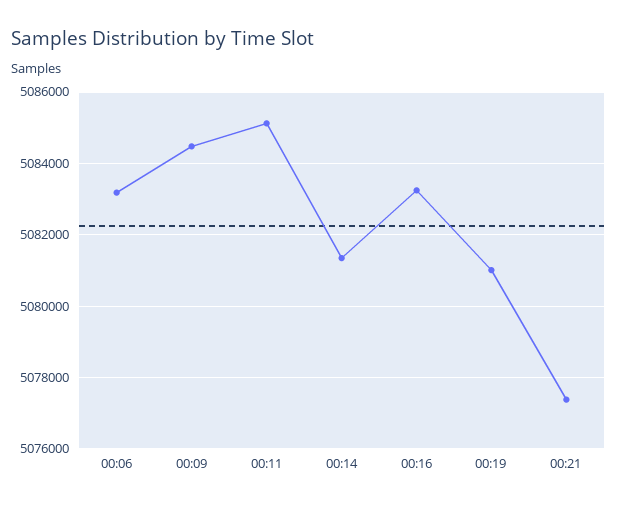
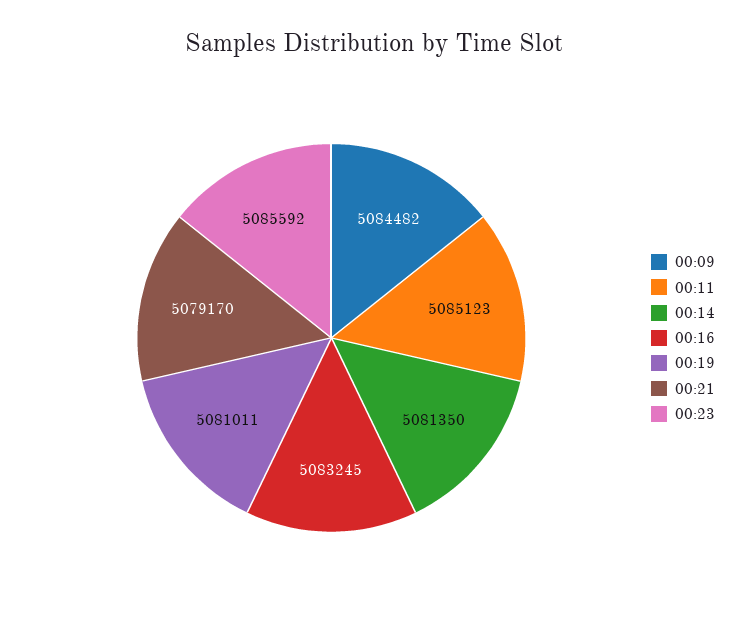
00:06: 5083200 -> none
00:21: 5077400 -> 5079170
00:23: none -> 5085592

